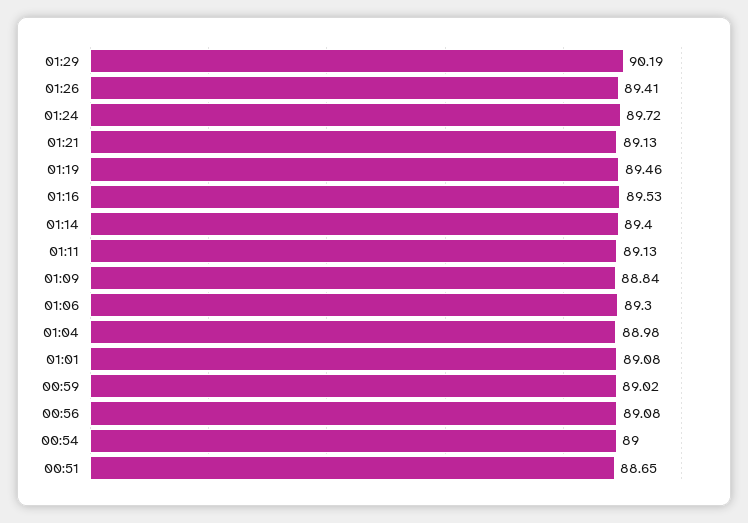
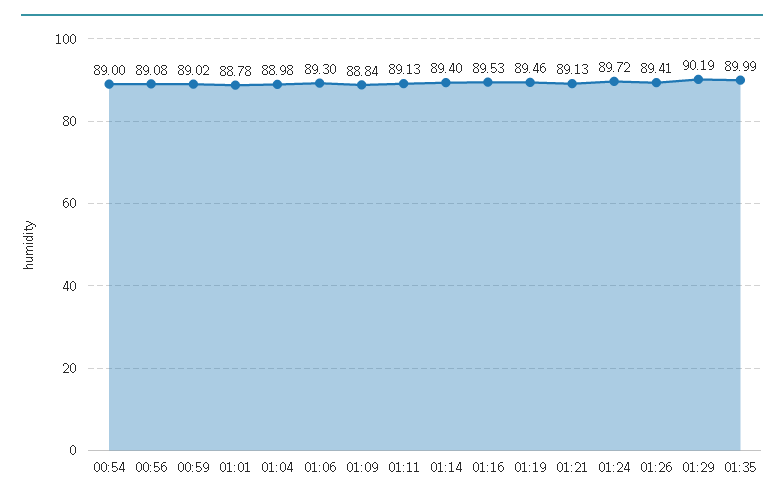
01:01: 89.08 -> 88.78
00:51: 88.65 -> none
01:35: none -> 89.99

